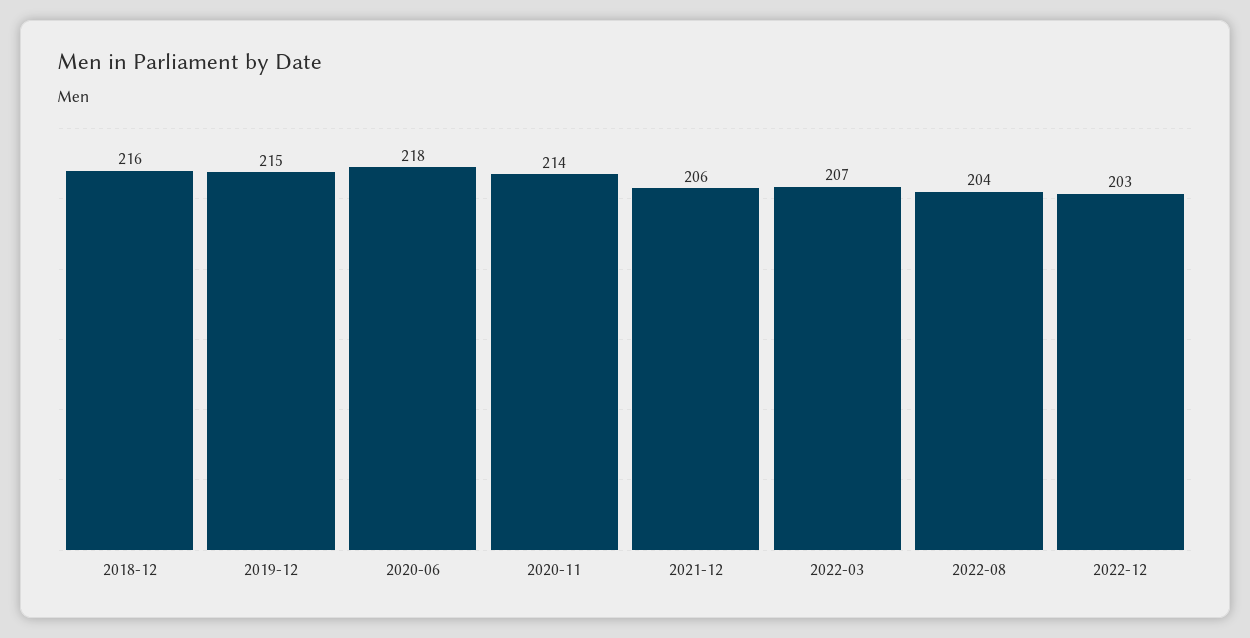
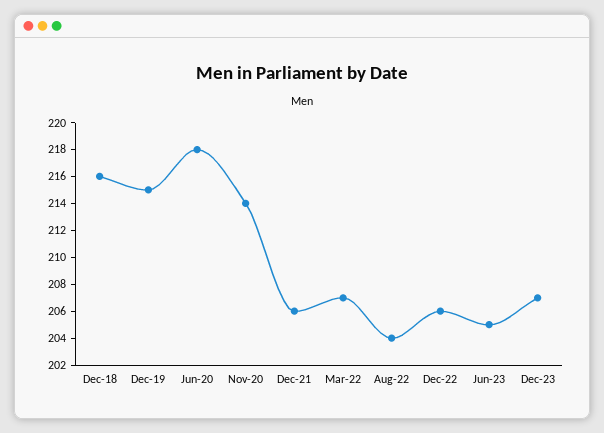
2022-12: 203 -> 206
Jun-23: none -> 205
Dec-23: none -> 207

